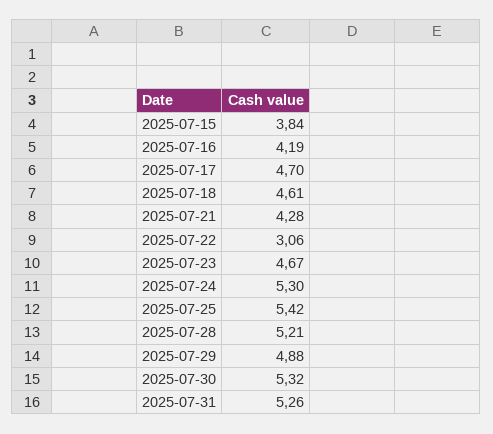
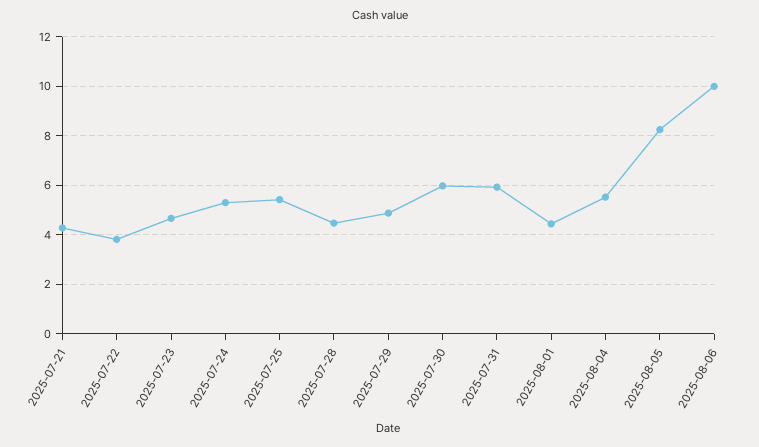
2025-07-15: 3.84 -> none
2025-07-16: 4.19 -> none
2025-07-17: 4.7 -> none
2025-07-18: 4.61 -> none
2025-07-22: 3.06 -> 3.75
2025-07-28: 5.21 -> 4.5
2025-07-30: 5.32 -> 6
2025-07-31: 5.26 -> 6
2025-08-01: none -> 4.5
2025-08-04: none -> 5.5
2025-08-05: none -> 8.25
2025-08-06: none -> 10

